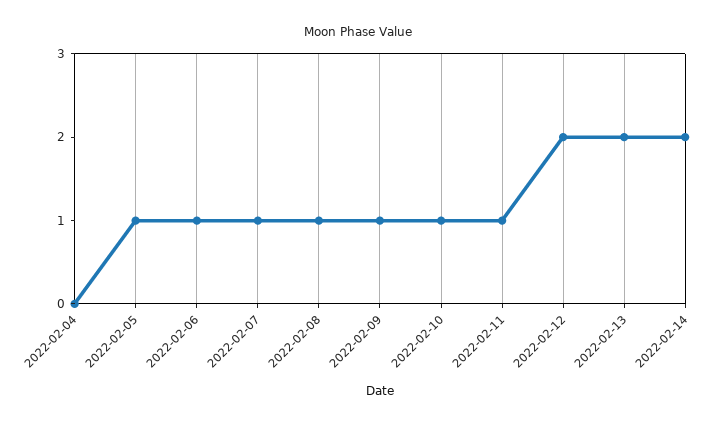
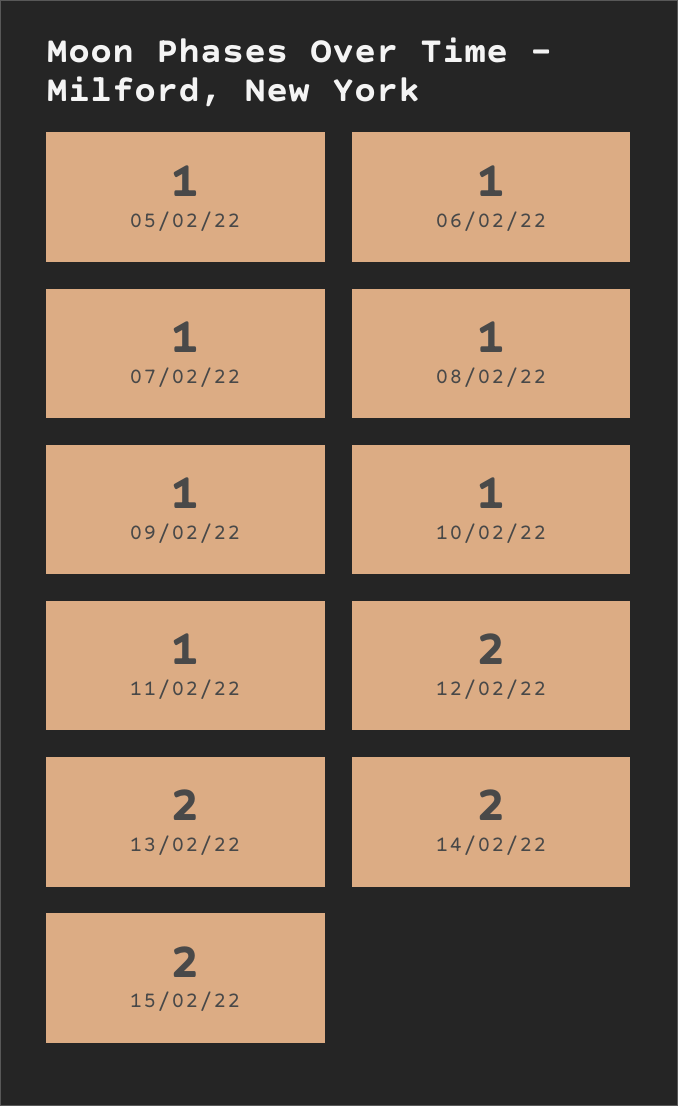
2022-02-04: 0 -> none
15/02/22: none -> 2

